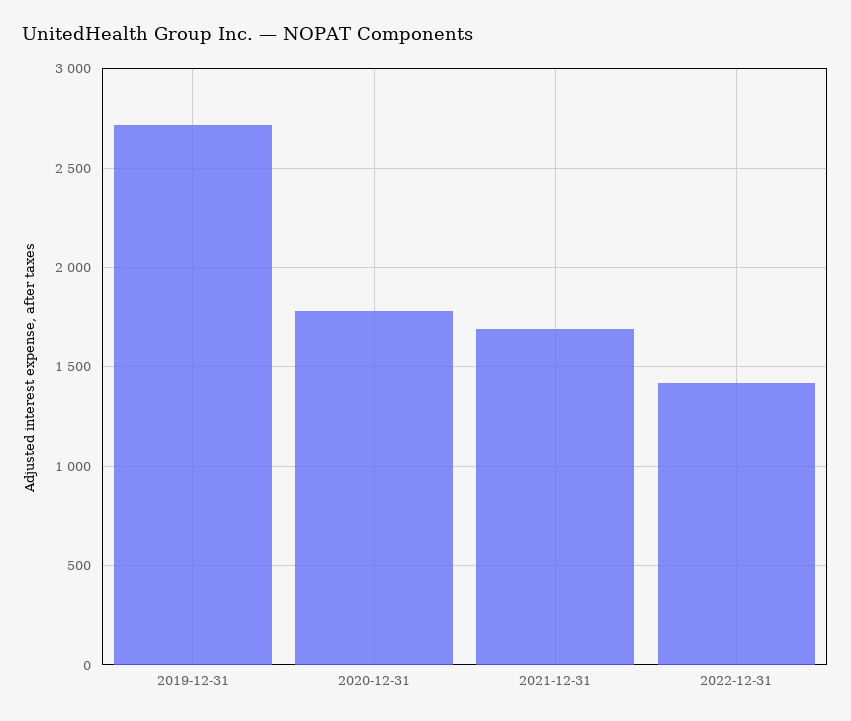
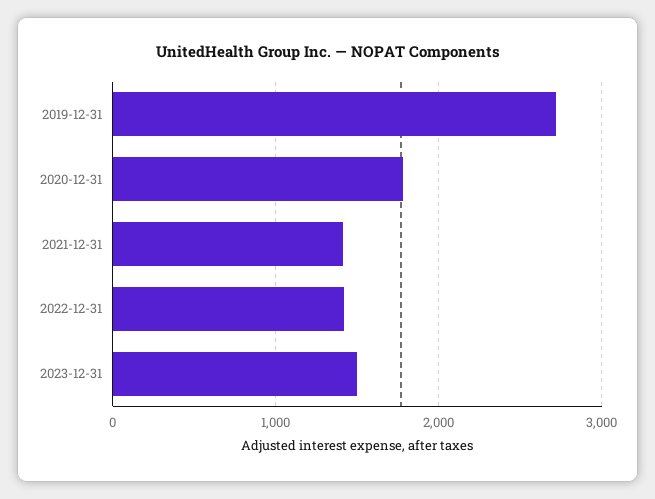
2021-12-31: 1700 -> 1400
2023-12-31: none -> 1500

